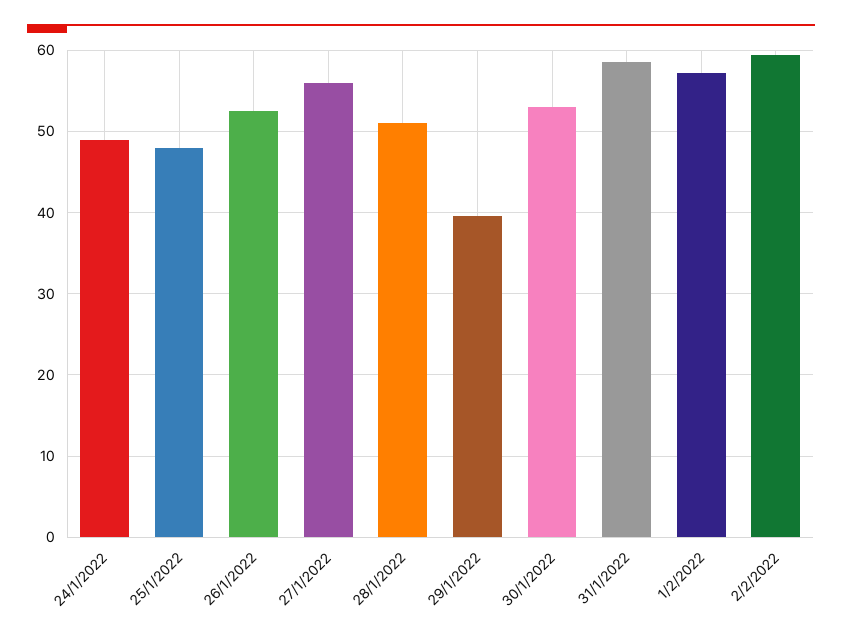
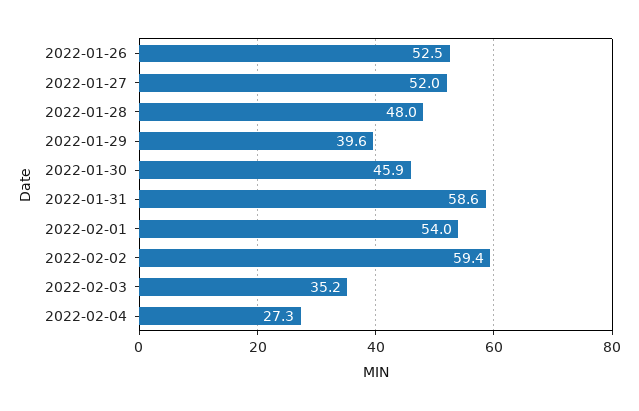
24/1/2022: 49 -> none
25/1/2022: 48 -> none
27/1/2022: 56 -> 52
28/1/2022: 51 -> 48
30/1/2022: 53 -> 45.9
1/2/2022: 57 -> 54
2022-02-03: none -> 35.2
2022-02-04: none -> 27.3

